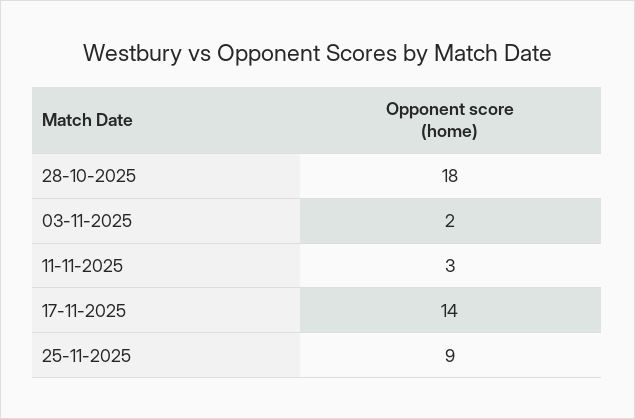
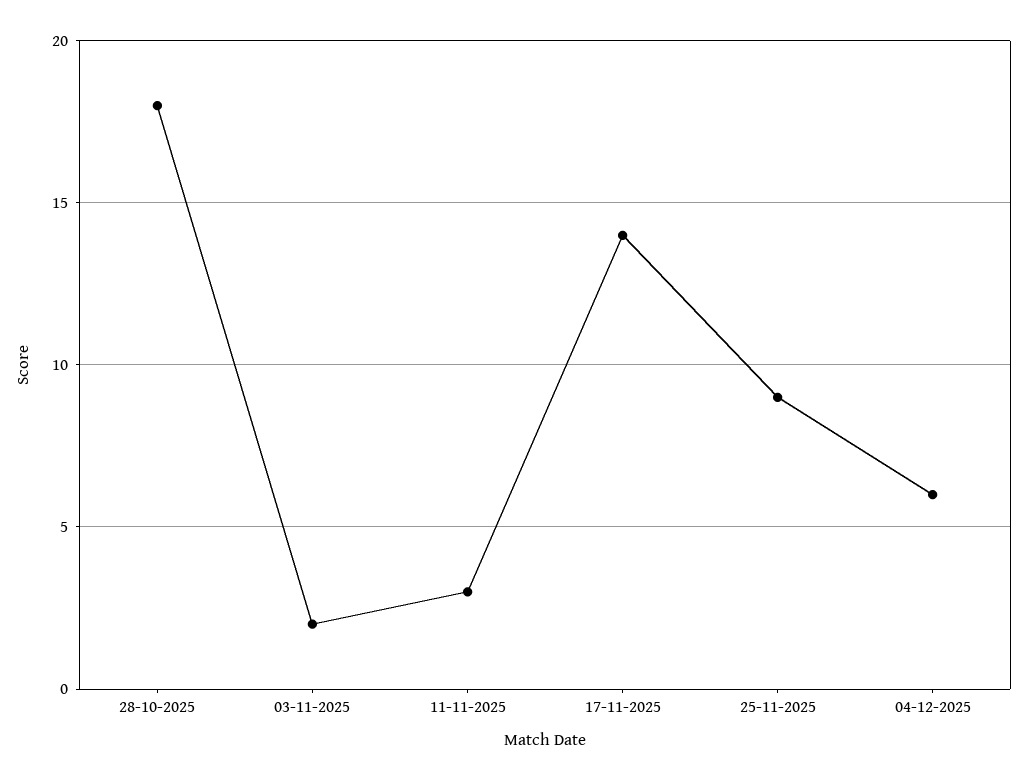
04-12-2025: none -> 6

